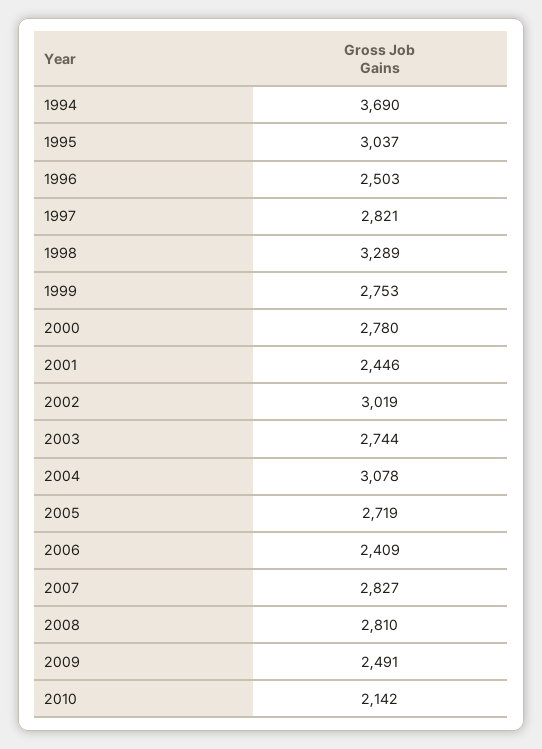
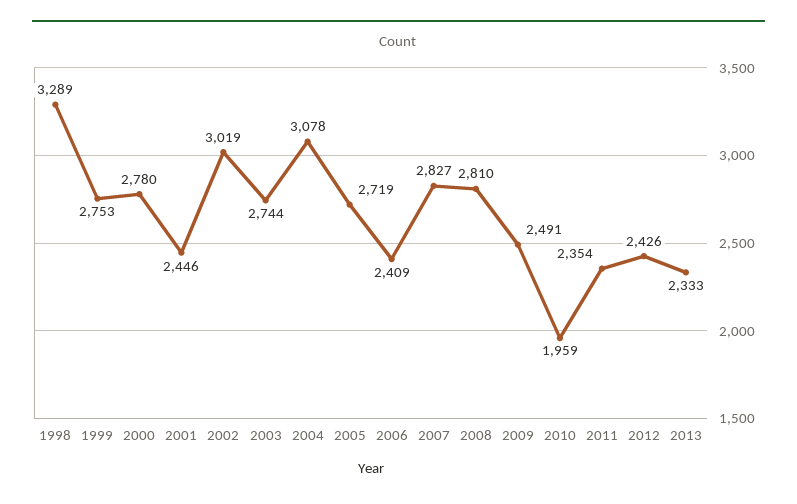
1994: 3690 -> none
1995: 3037 -> none
1996: 2503 -> none
1997: 2821 -> none
2010: 2142 -> 1959
2011: none -> 2354
2012: none -> 2426
2013: none -> 2333

